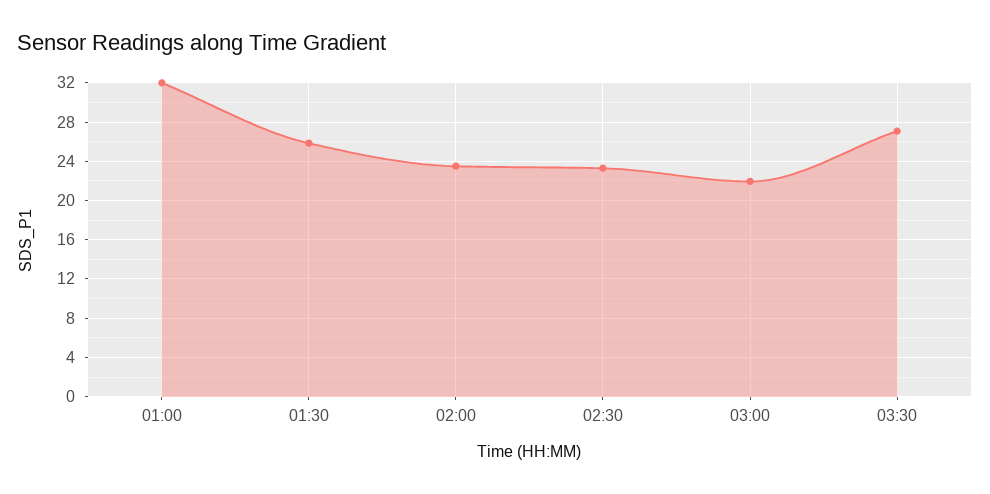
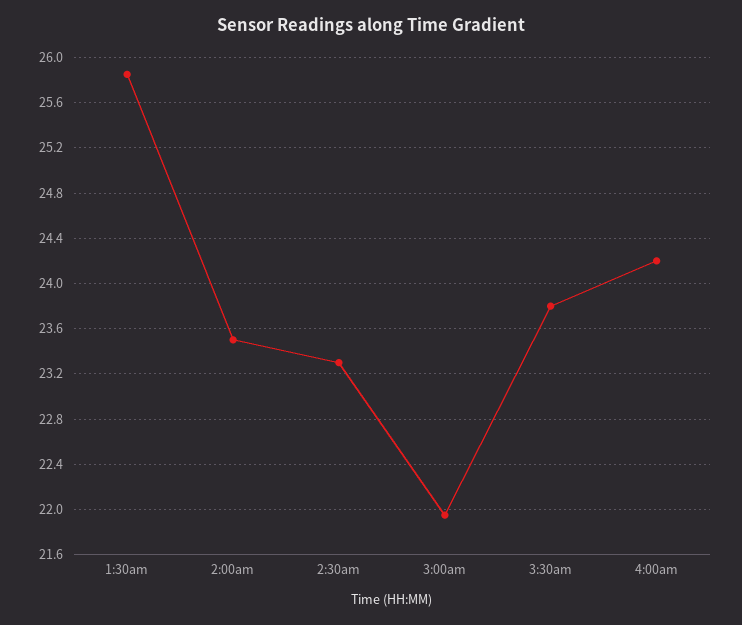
01:00: 32 -> none
03:30: 27 -> 23.8
4:00am: none -> 24.2

